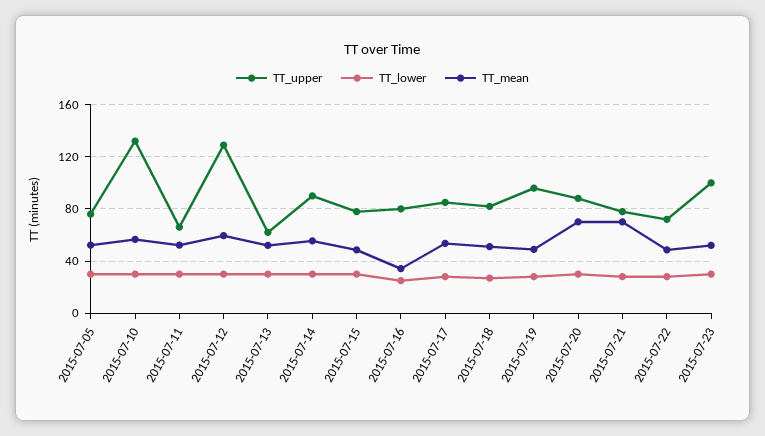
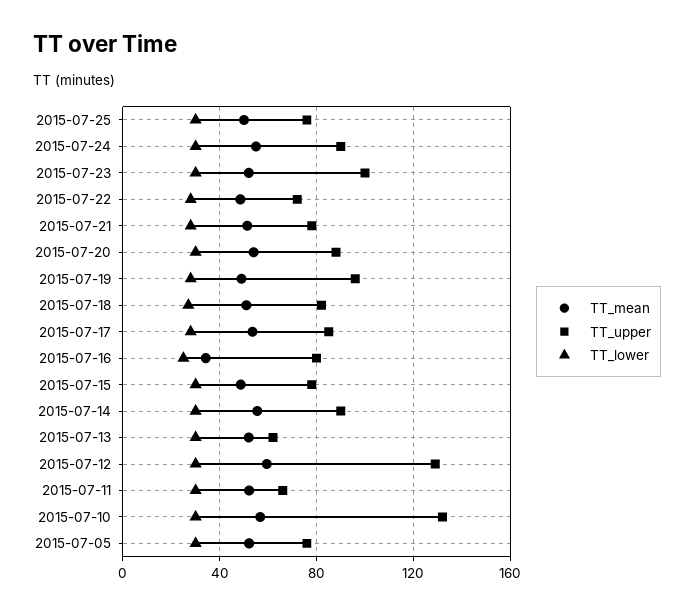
TT_mean, 2015-07-20: 70 -> 55
TT_mean, 2015-07-21: 70 -> 50
TT_mean, 2015-07-25: none -> 50
TT_upper, 2015-07-25: none -> 75
TT_lower, 2015-07-25: none -> 30
TT_mean, 2015-07-24: none -> 55
TT_upper, 2015-07-24: none -> 90
TT_lower, 2015-07-24: none -> 30

